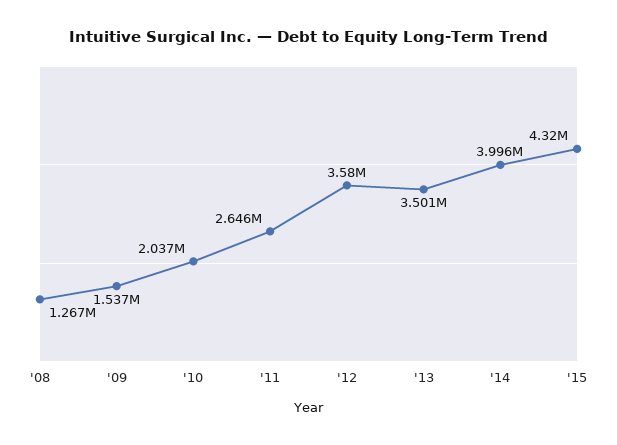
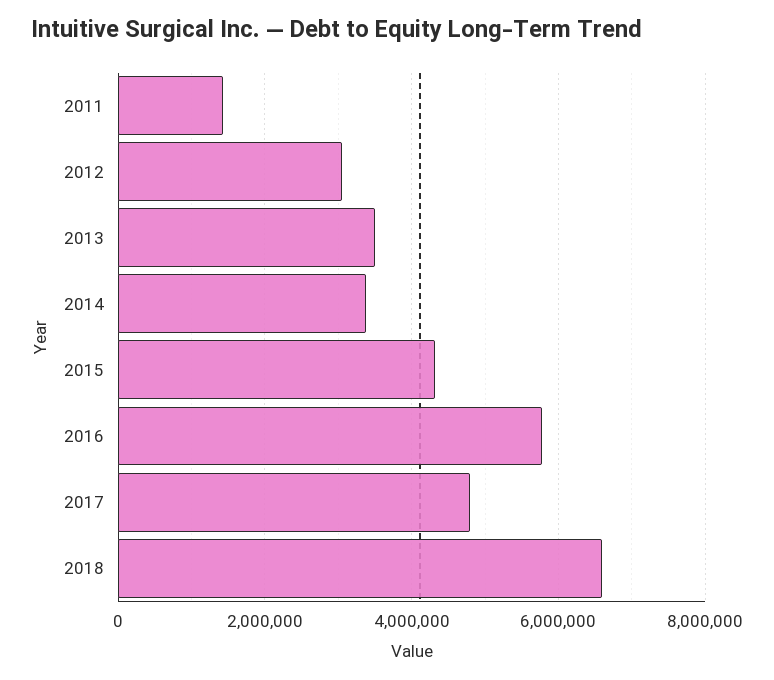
'08: 1267000 -> none
'09: 1537000 -> none
'10: 2037000 -> none
'11: 2646000 -> 1400000
'12: 3580000 -> 3000000
'14: 3996000 -> 3400000
2016: none -> 5800000
2017: none -> 4800000
2018: none -> 6600000

